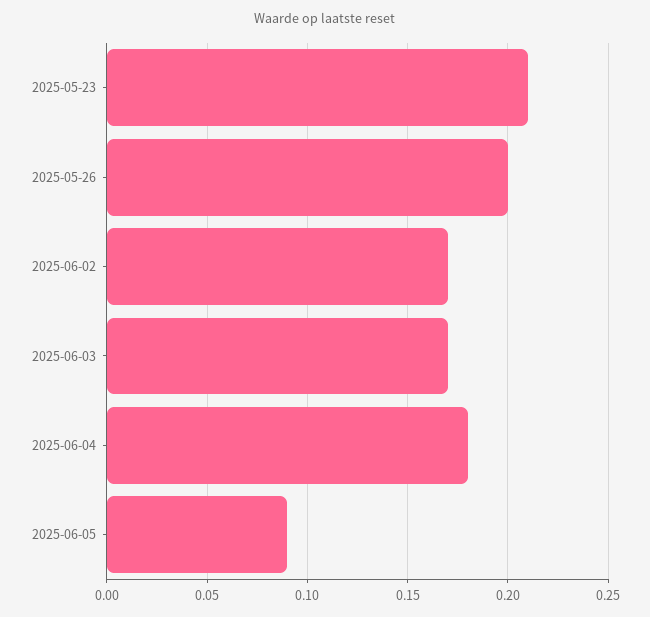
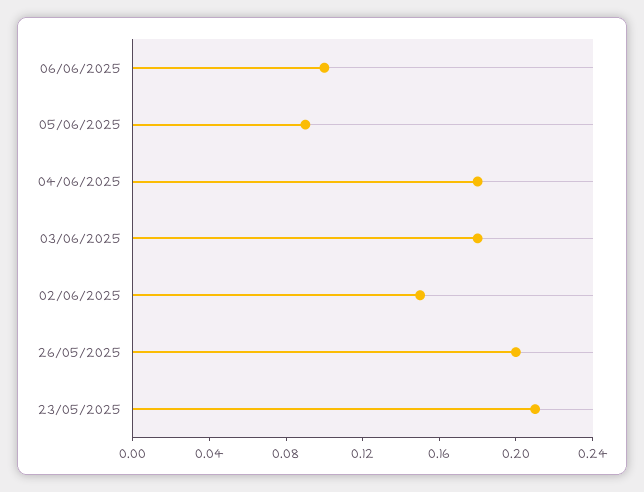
2025-06-02: 0.17 -> 0.15
2025-06-03: 0.17 -> 0.18
06/06/2025: none -> 0.1

